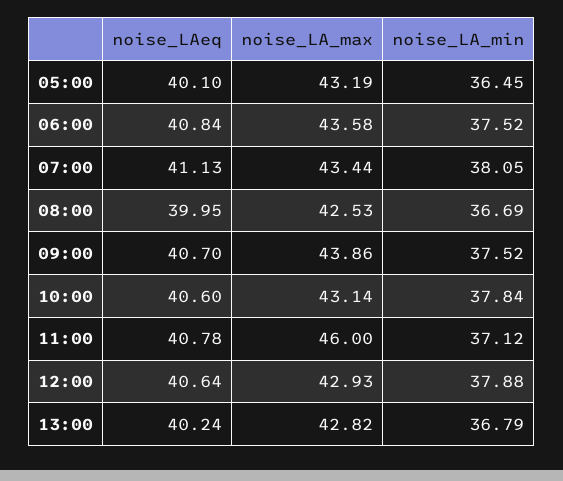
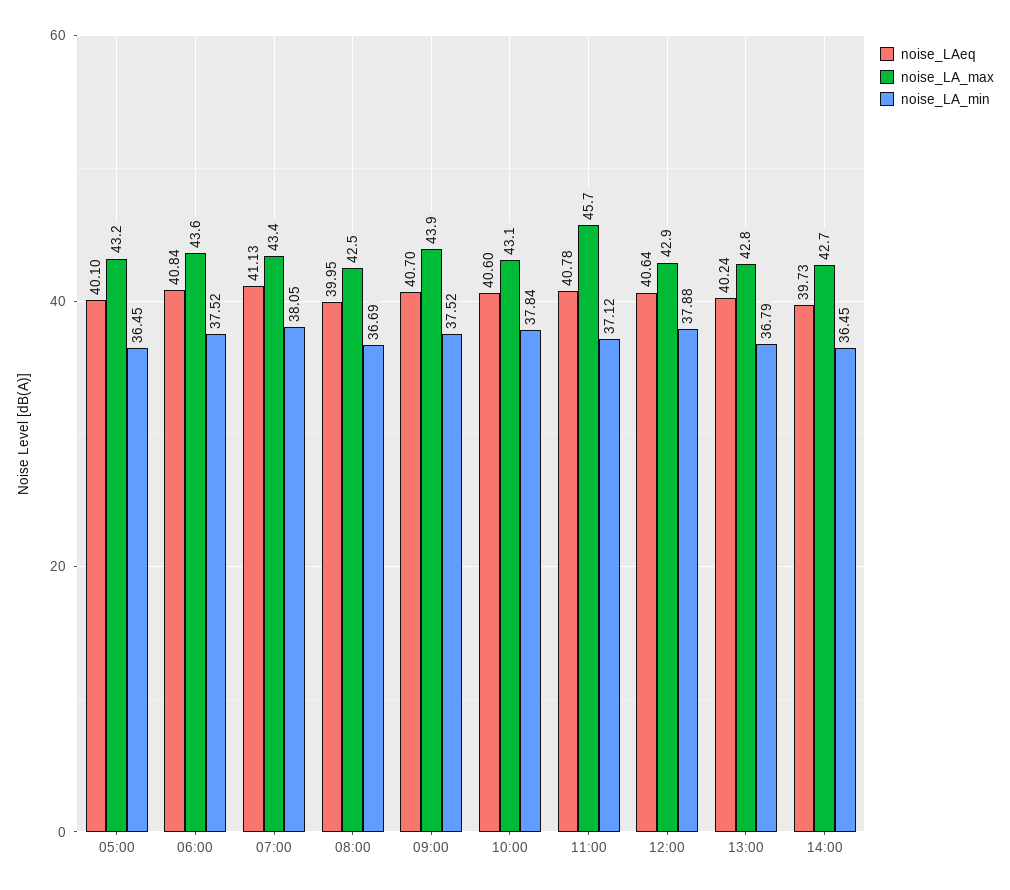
noise_LA_max, 11:00: 46 -> 45.7
noise_LAeq, 14:00: none -> 39.73
noise_LA_max, 14:00: none -> 42.7
noise_LA_min, 14:00: none -> 36.45

